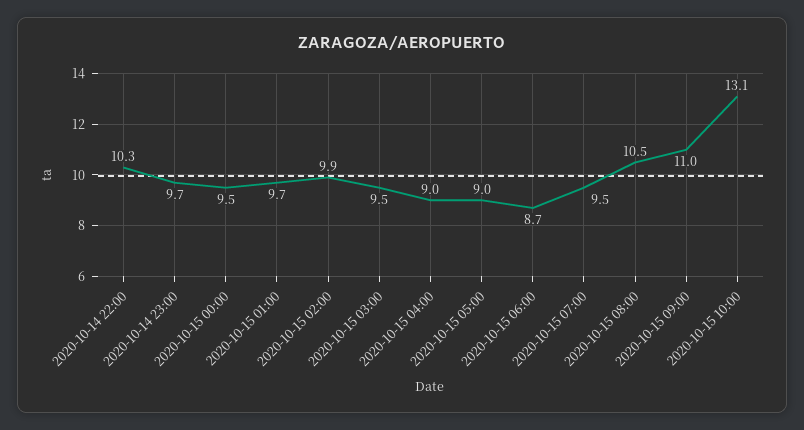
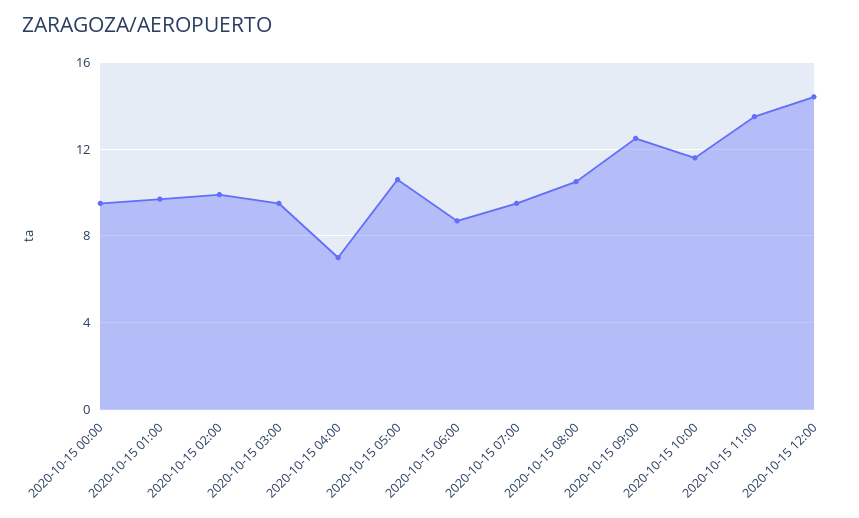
2020-10-14 22:00: 10.3 -> none
2020-10-14 23:00: 9.7 -> none
2020-10-15 04:00: 9 -> 7
2020-10-15 05:00: 9 -> 10.5
2020-10-15 09:00: 11 -> 12.5
2020-10-15 10:00: 13.1 -> 11.5
2020-10-15 11:00: none -> 13.5
2020-10-15 12:00: none -> 14.5

